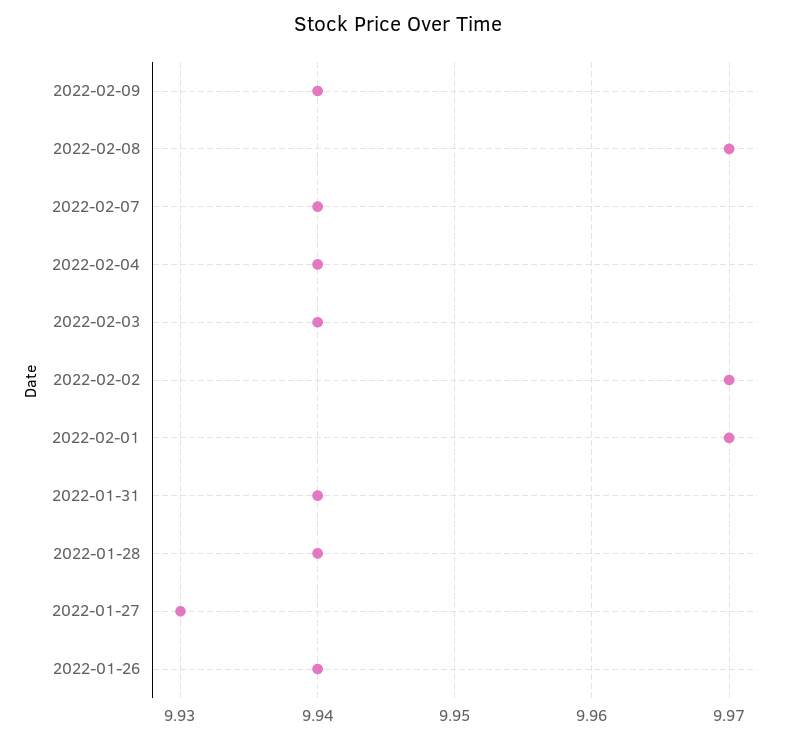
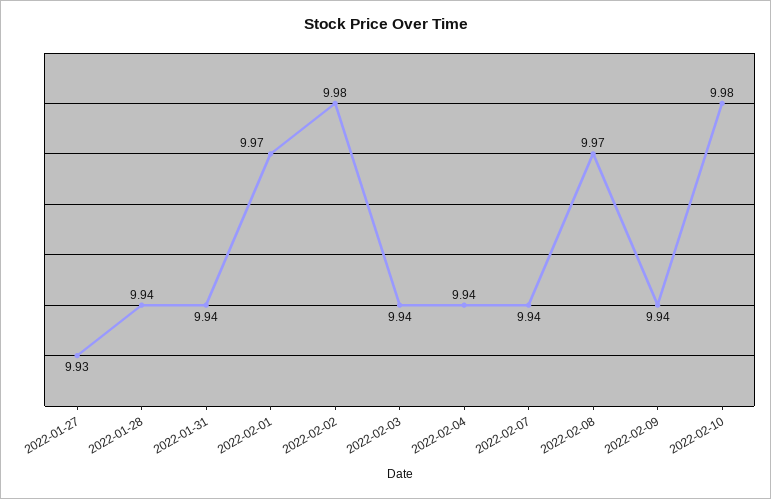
2022-02-02: 9.97 -> 9.98
2022-01-26: 9.94 -> none
2022-02-10: none -> 9.98

